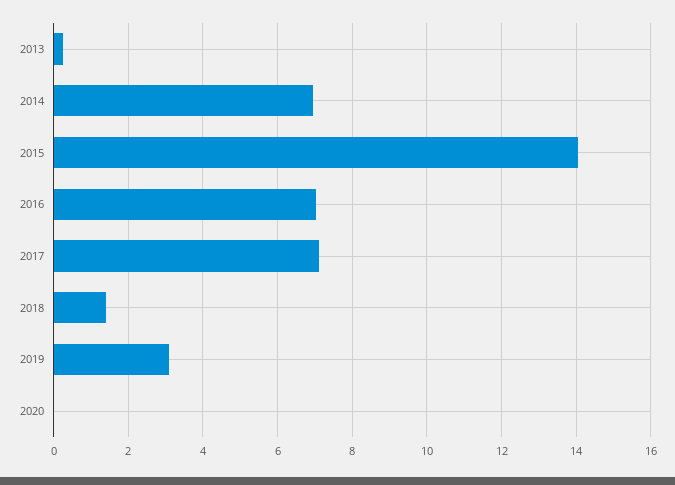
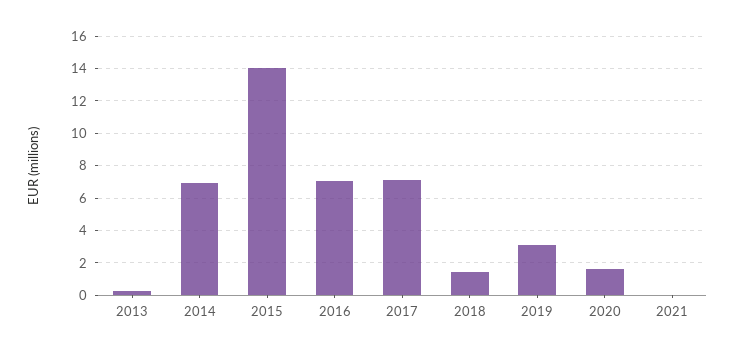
2020: 0 -> 1.5
2021: none -> 0

